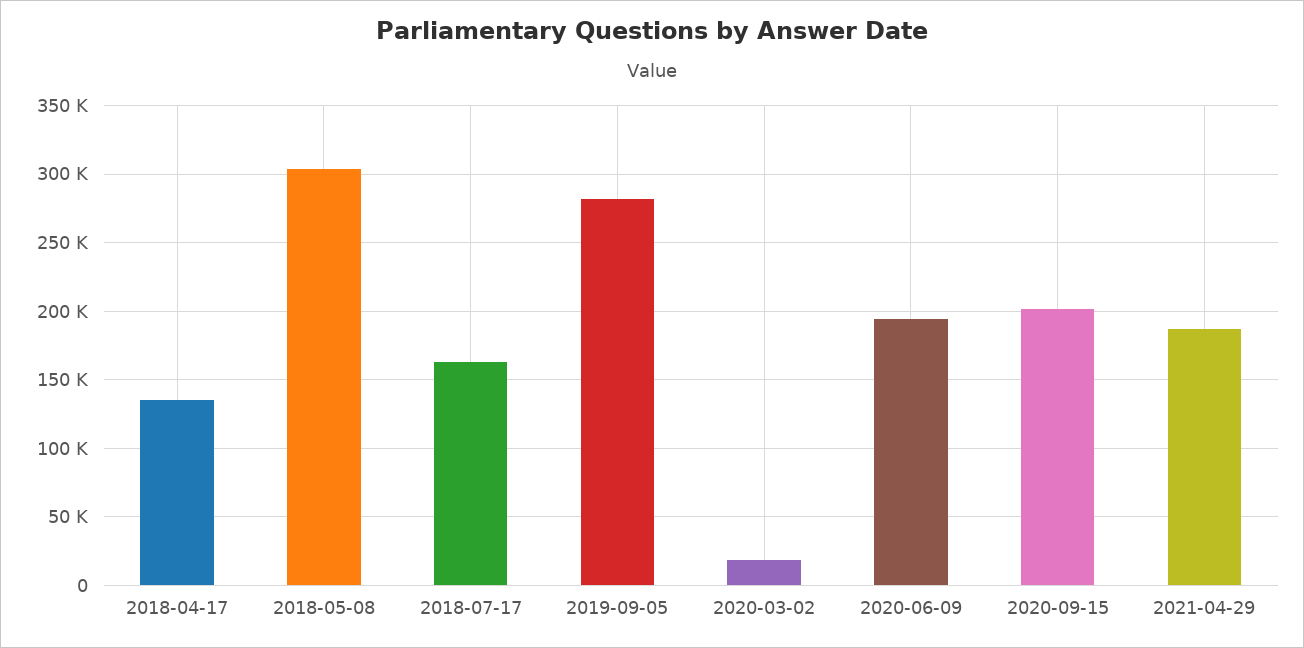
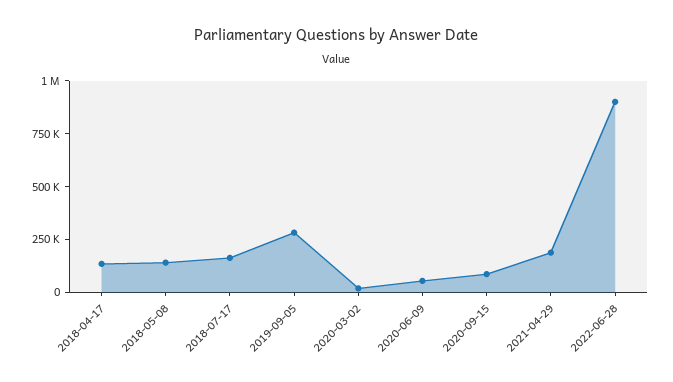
2018-05-08: 305000 -> 150000
2020-06-09: 195000 -> 50000
2020-09-15: 200000 -> 100000
2022-06-28: none -> 900000

